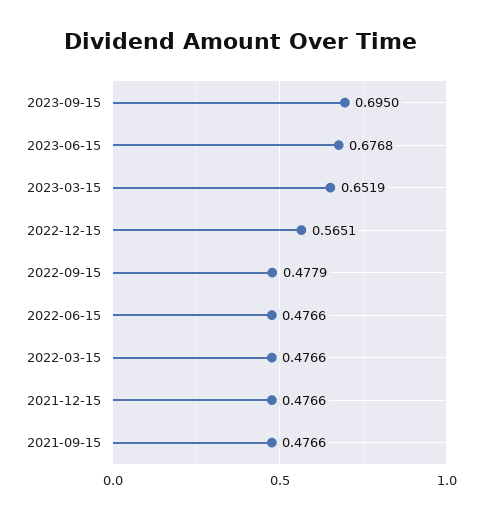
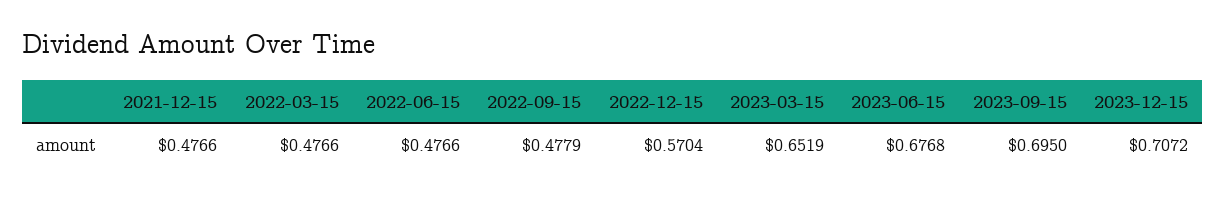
2022-12-15: 0.5651 -> 0.5704
2021-09-15: 0.4766 -> none
2023-12-15: none -> 0.7072

